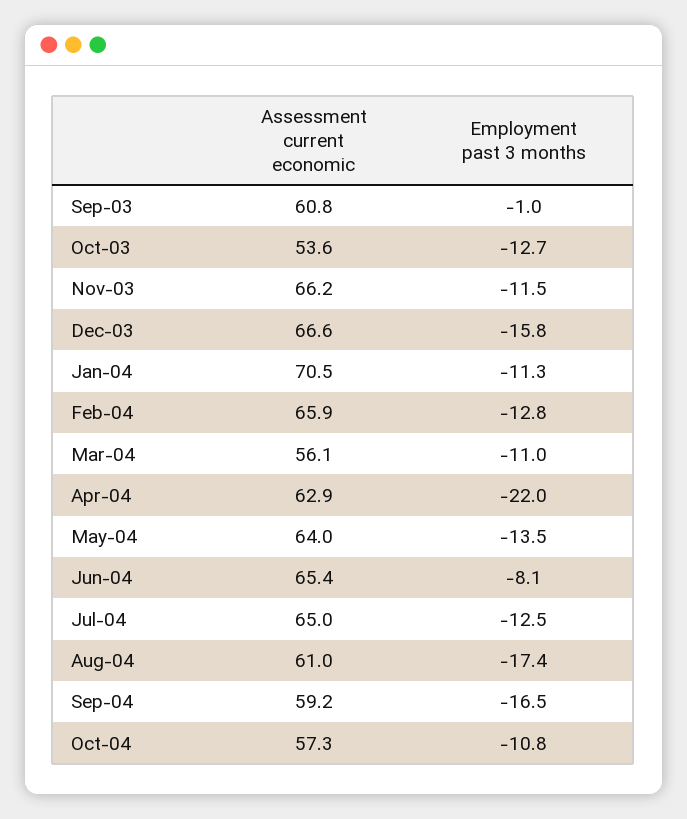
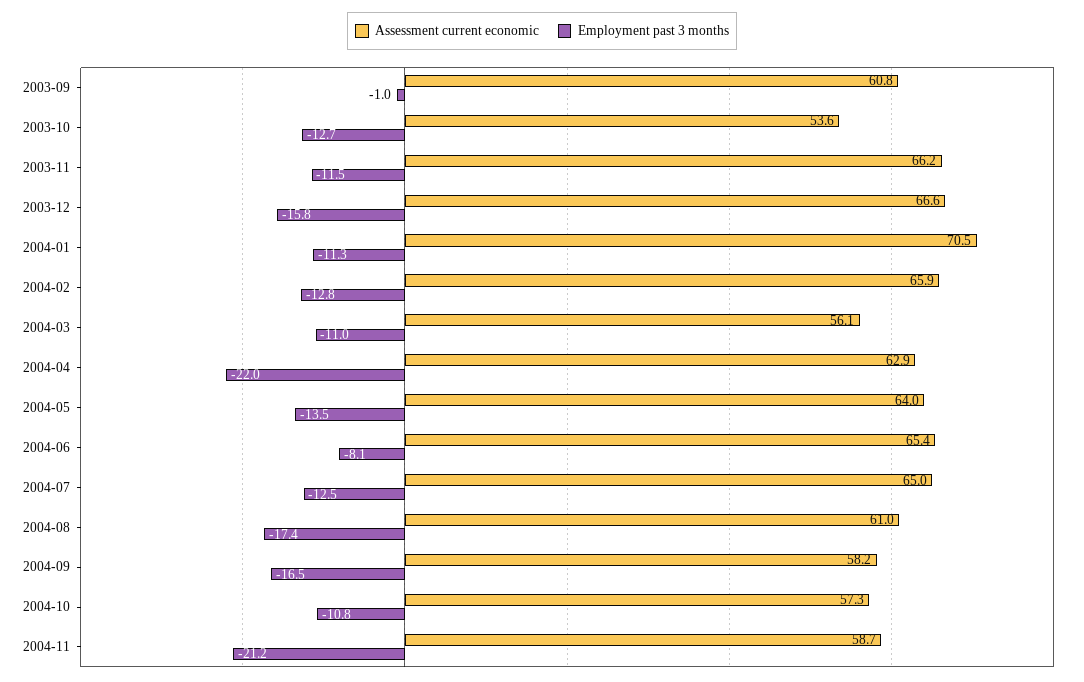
Assessment current economic, Sep-04: 59.2 -> 58.2
Assessment current economic, 2004-11: none -> 58.7
Employment past 3 months, 2004-11: none -> -21.2

